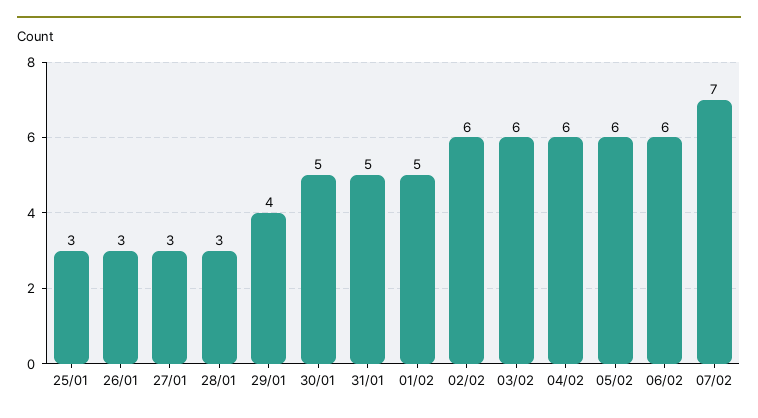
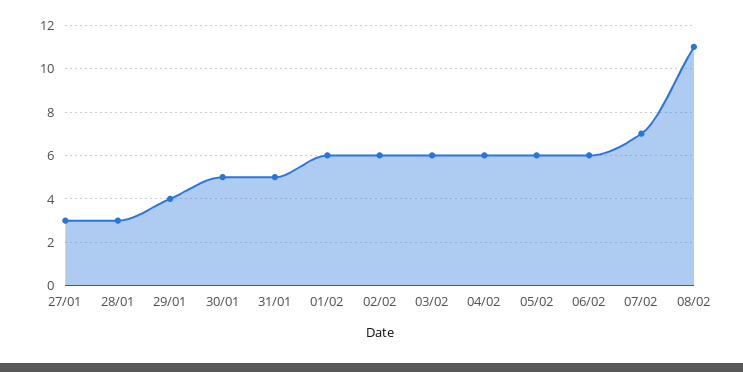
25/01: 3 -> none
26/01: 3 -> none
01/02: 5 -> 6
08/02: none -> 11

